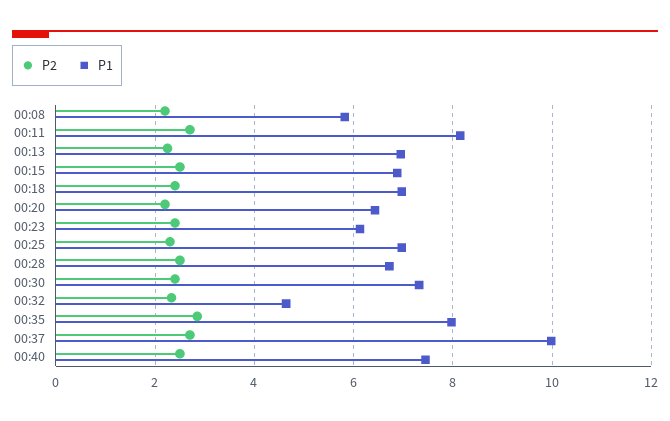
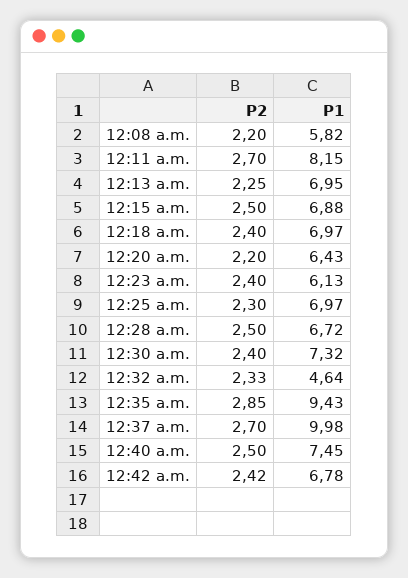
P1, 00:35: 8 -> 9.43
P2, 12:42 a.m.: none -> 2.42
P1, 12:42 a.m.: none -> 6.78

